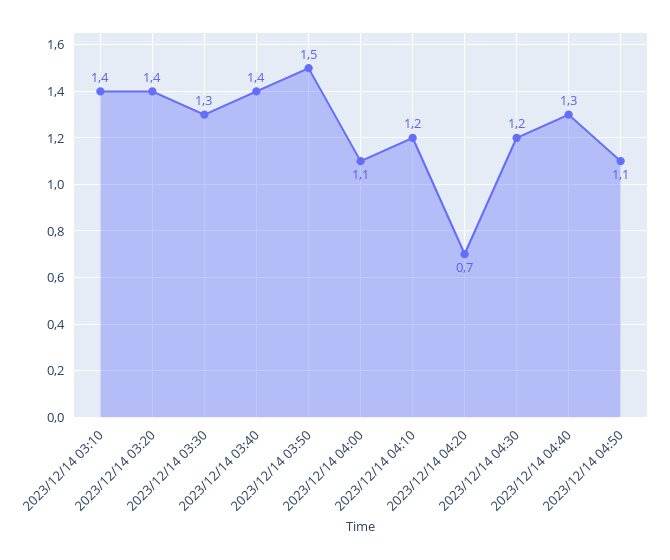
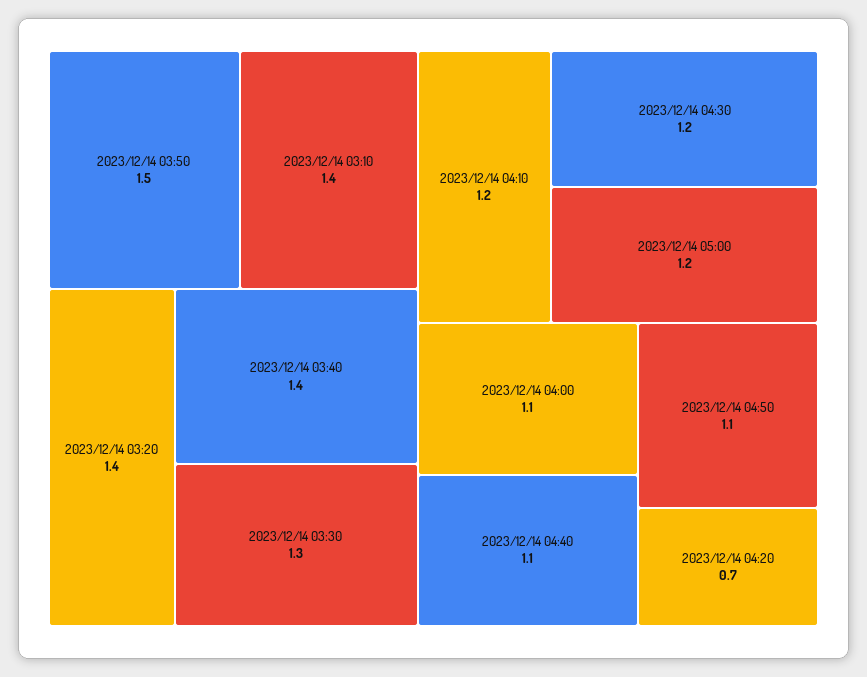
2023/12/14 04:40: 1.3 -> 1.1
2023/12/14 05:00: none -> 1.2

